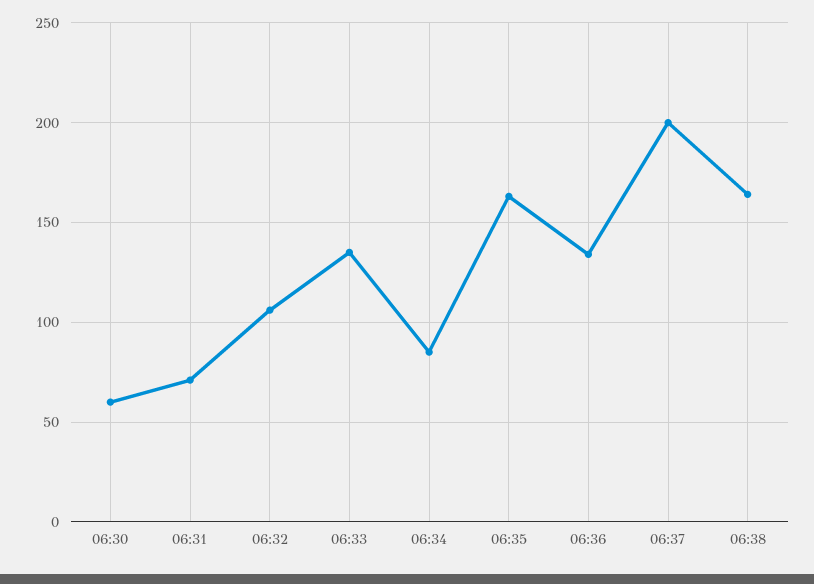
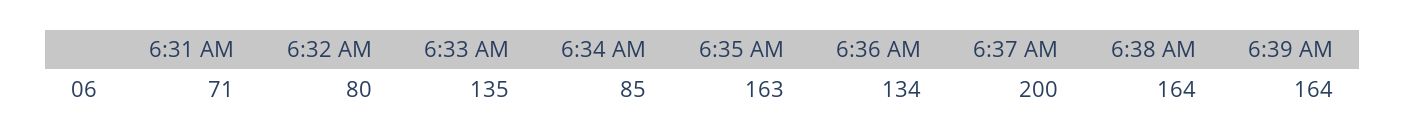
06:30: 60 -> none
06:32: 105 -> 80
6:39 AM: none -> 164

